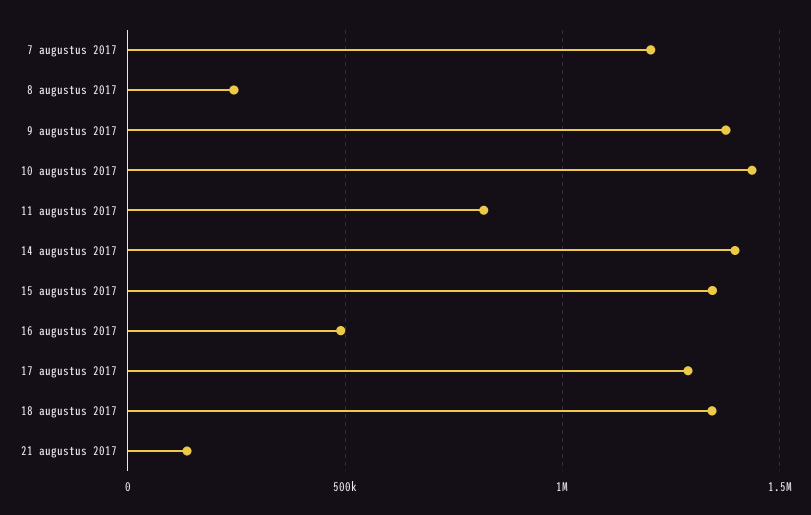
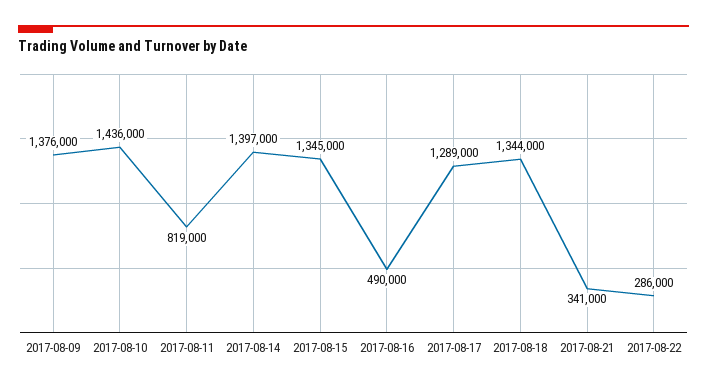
7 augustus 2017: 1200000 -> none
8 augustus 2017: 250000 -> none
21 augustus 2017: 150000 -> 341000
2017-08-22: none -> 286000

